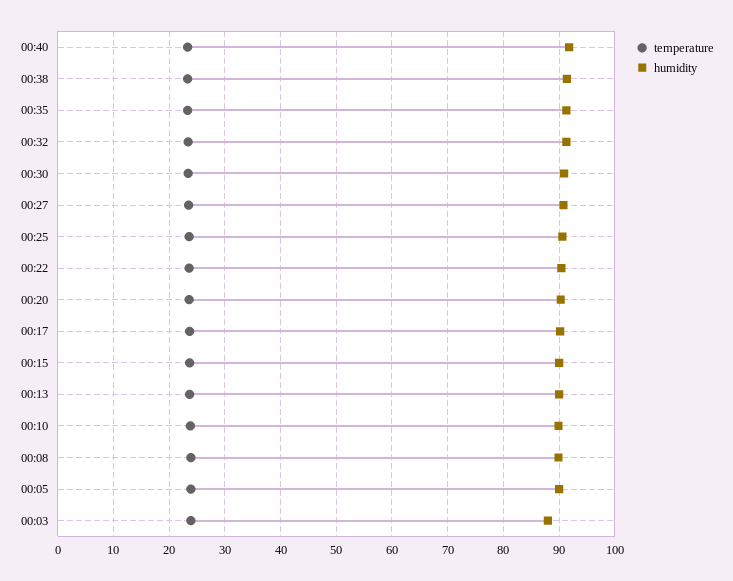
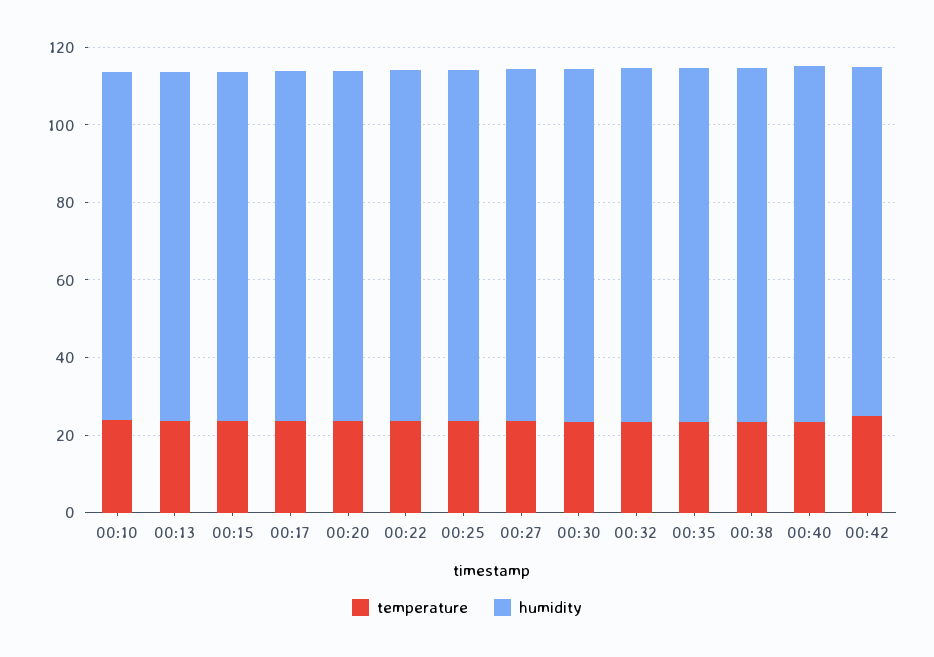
temperature, 00:08: 24 -> none
humidity, 00:08: 90 -> none
temperature, 00:05: 24 -> none
humidity, 00:05: 90 -> none
temperature, 00:03: 24 -> none
humidity, 00:03: 88 -> none
temperature, 00:42: none -> 25
humidity, 00:42: none -> 90

